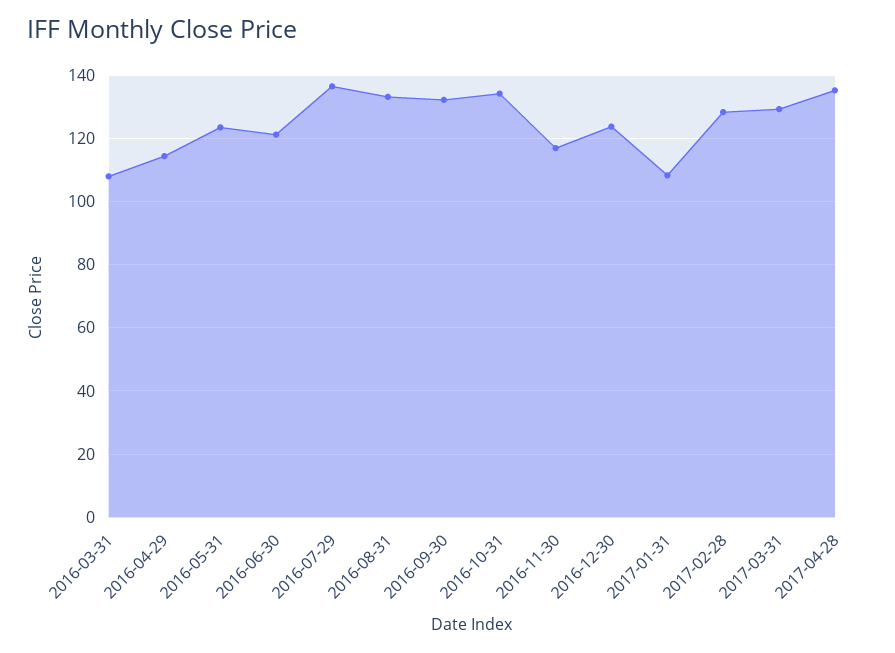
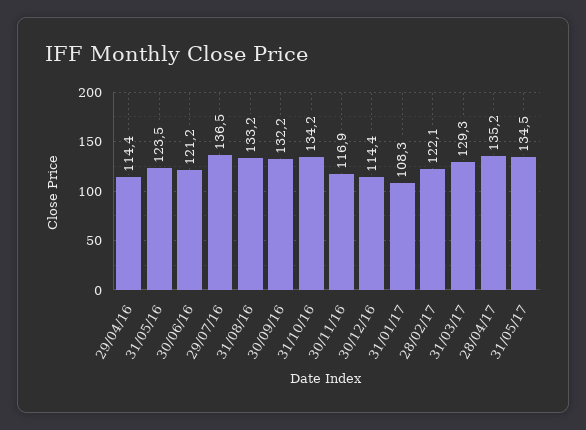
2016-03-31: 108 -> none
2016-12-30: 124 -> 114.4
2017-02-28: 128 -> 122.1
31/05/17: none -> 134.5

